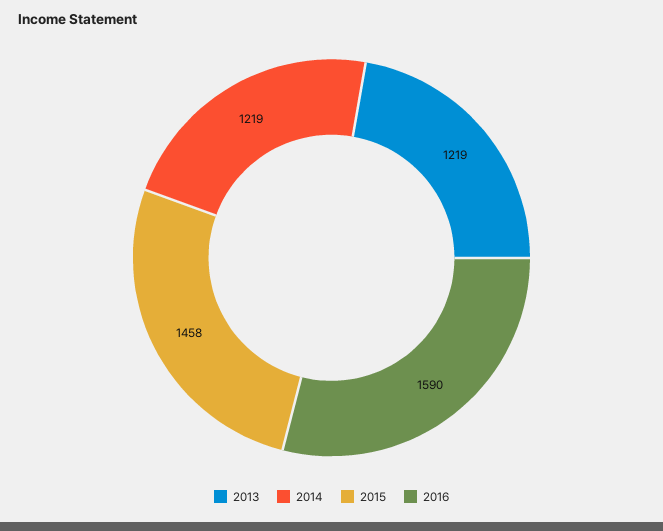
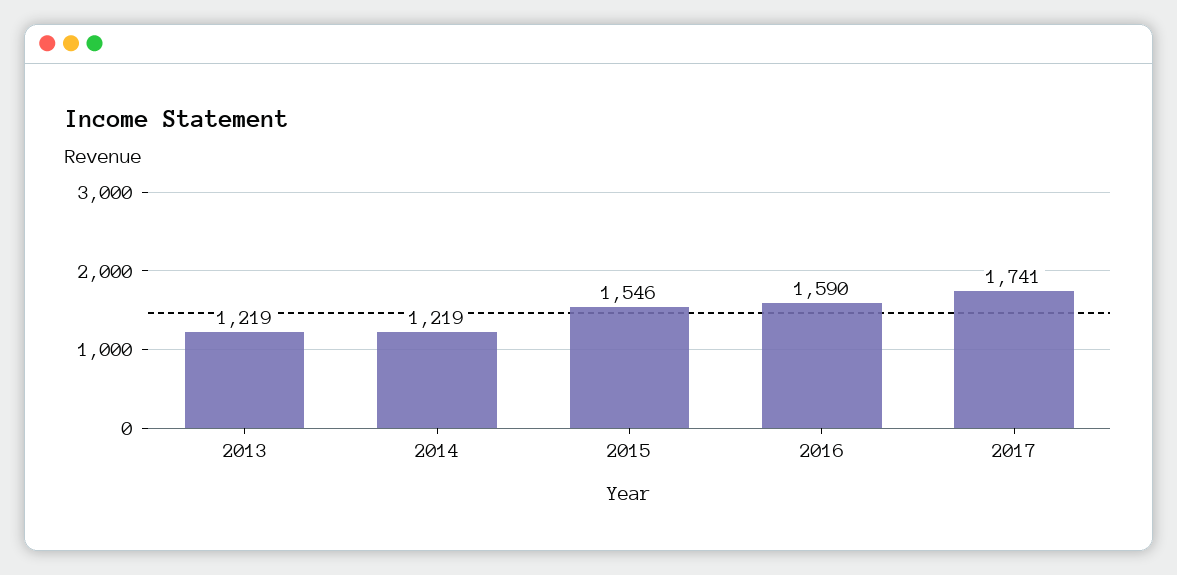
2015: 1458 -> 1546
2017: none -> 1741

